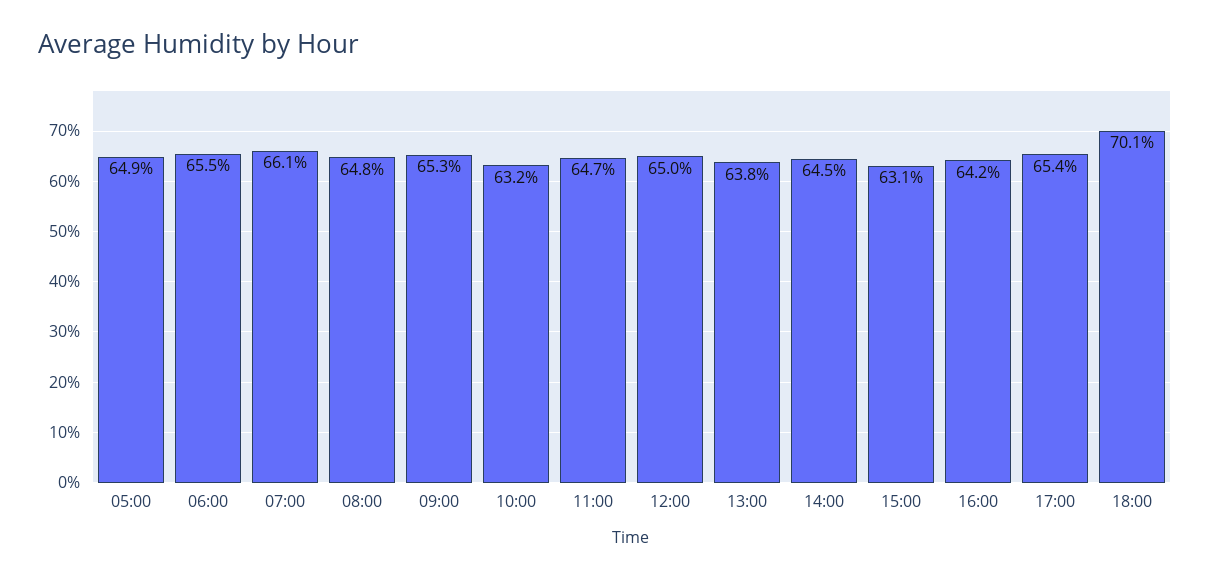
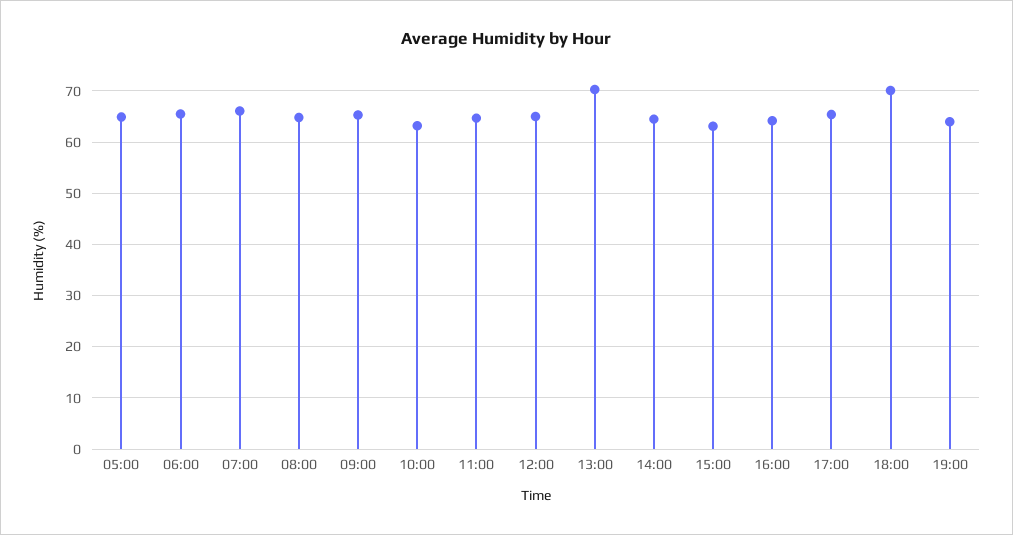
13:00: 63.8 -> 70
19:00: none -> 64

